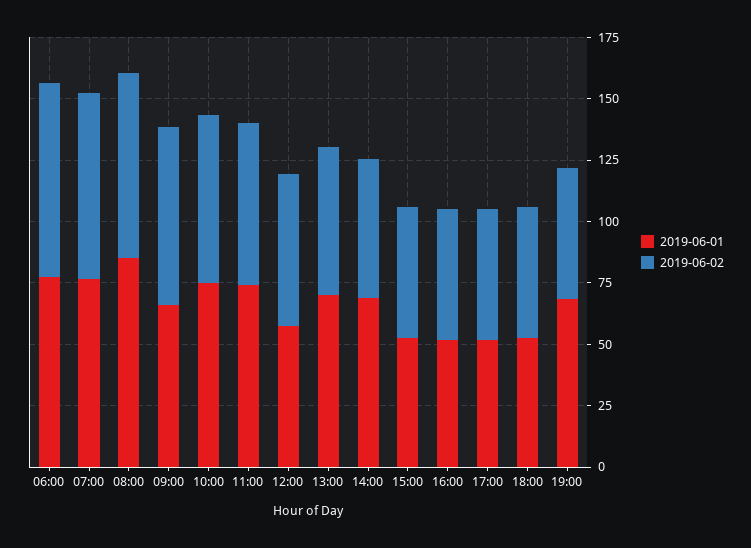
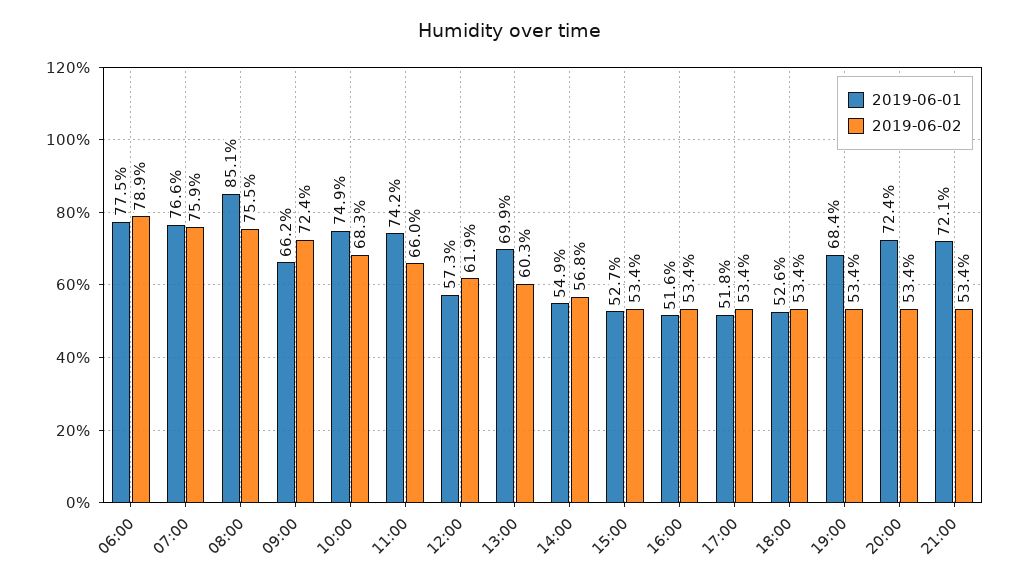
2019-06-01, 14:00: 70 -> 54.9
2019-06-01, 20:00: none -> 72.4
2019-06-02, 20:00: none -> 53.4
2019-06-01, 21:00: none -> 72.1
2019-06-02, 21:00: none -> 53.4

